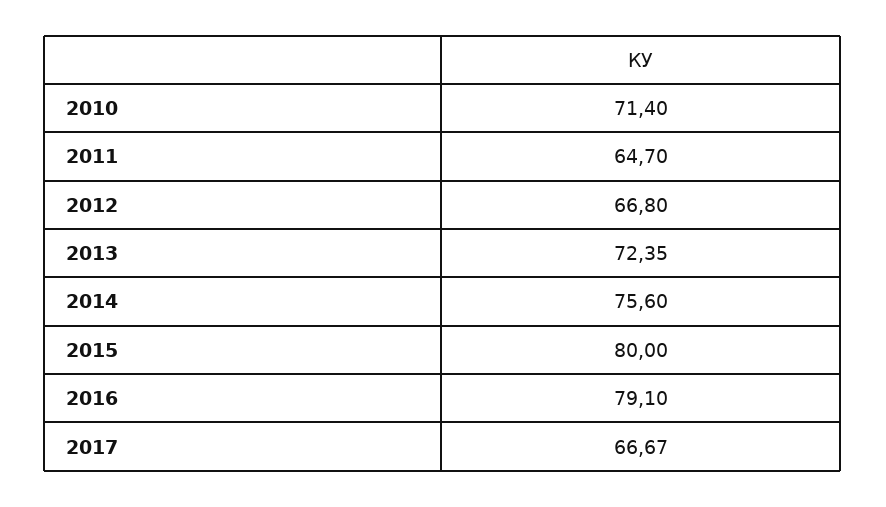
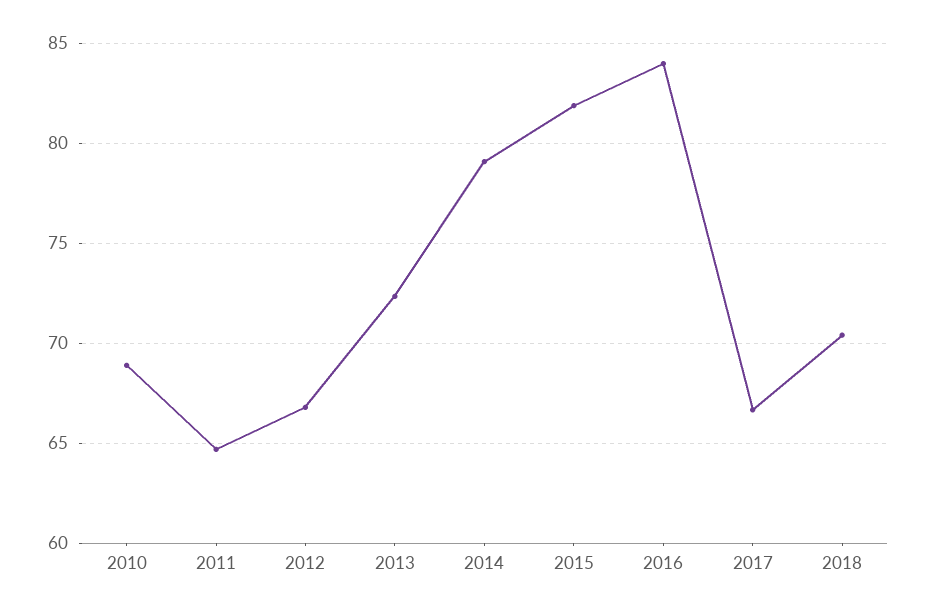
2010: 71.4 -> 69
2014: 75.6 -> 79
2015: 80 -> 82
2016: 79.1 -> 84
2018: none -> 70.5

